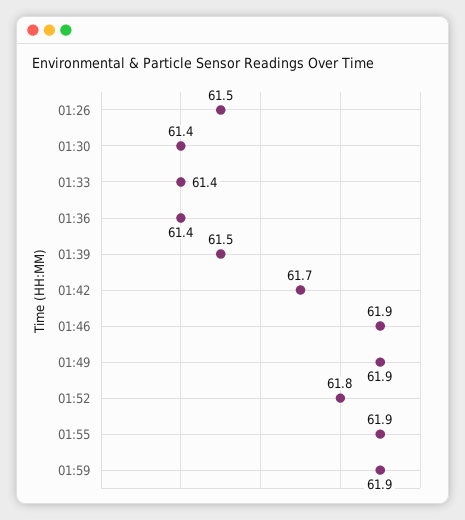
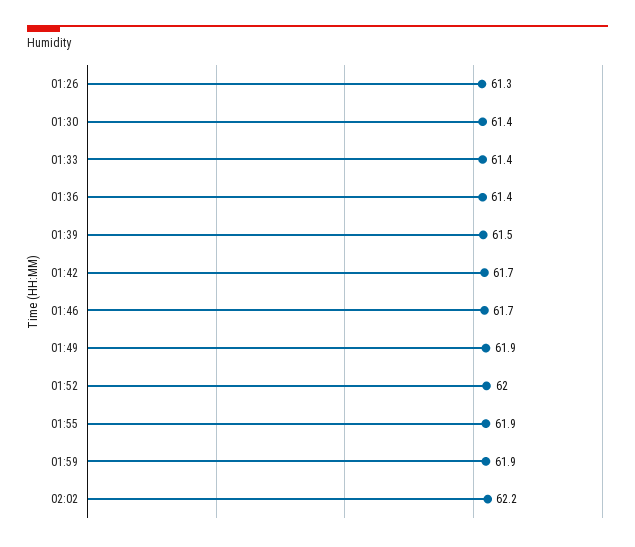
01:26: 61.5 -> 61.3
01:46: 61.9 -> 61.7
01:52: 61.8 -> 62
02:02: none -> 62.2

